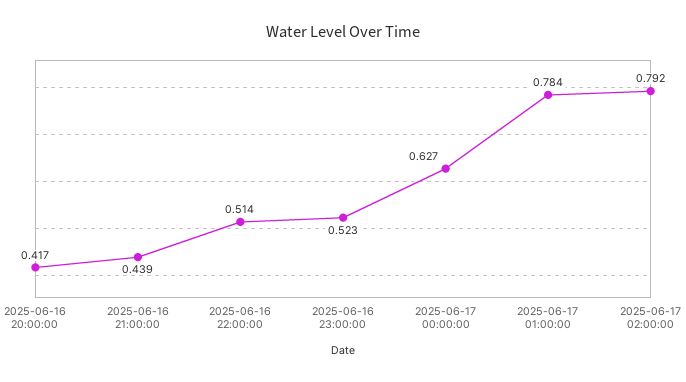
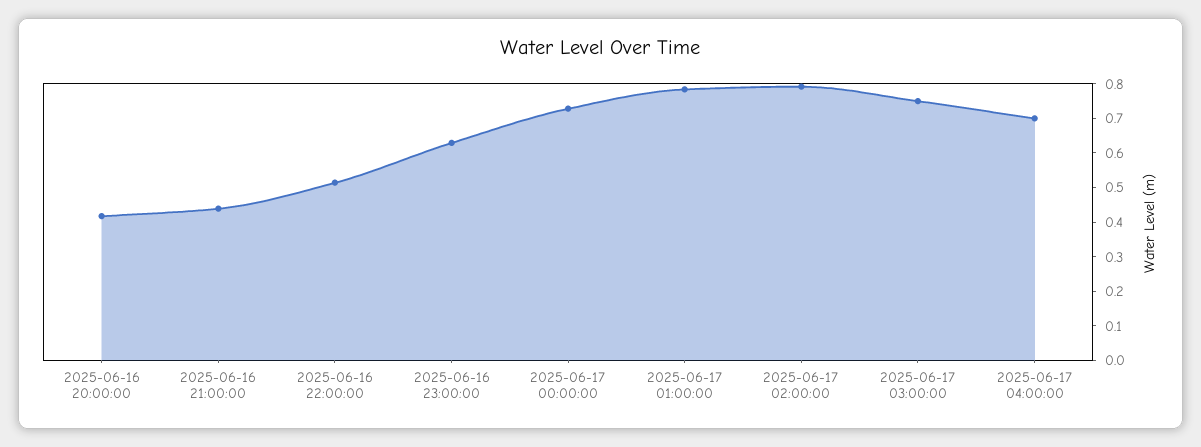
2025-06-16 23:00:00: 0.523 -> 0.625
2025-06-17 00:00:00: 0.627 -> 0.725
2025-06-17 03:00:00: none -> 0.75
2025-06-17 04:00:00: none -> 0.7

